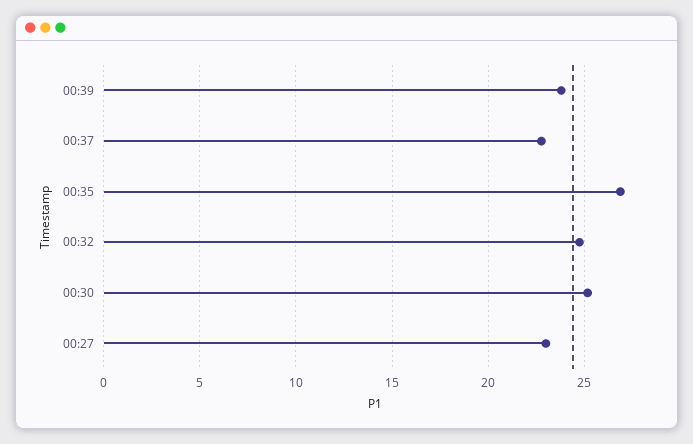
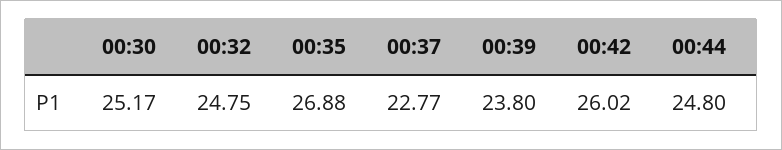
00:27: 23 -> none
00:42: none -> 26.02
00:44: none -> 24.8

